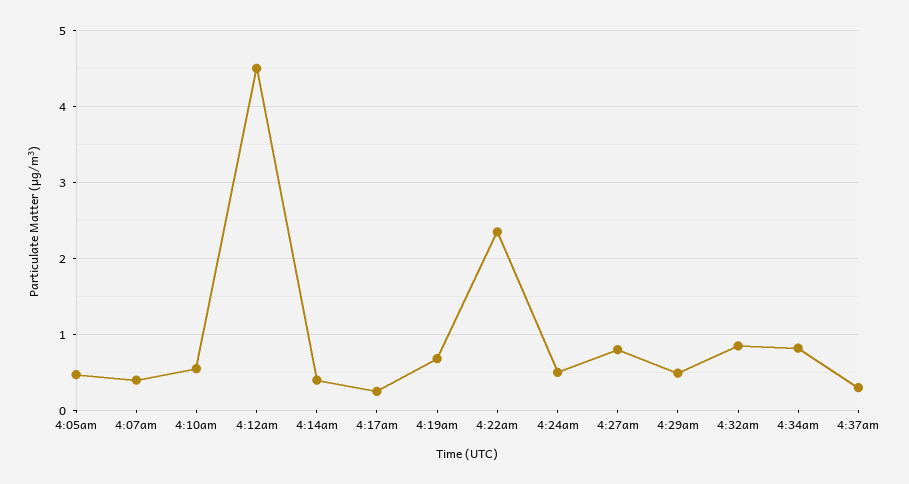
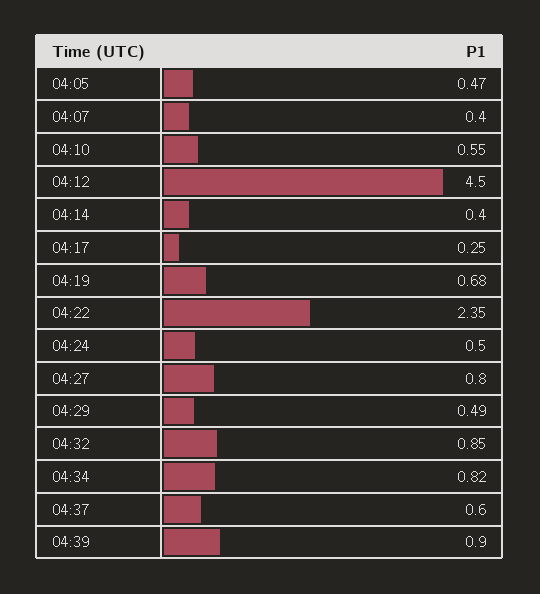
4:37am: 0.3 -> 0.6
04:39: none -> 0.9

